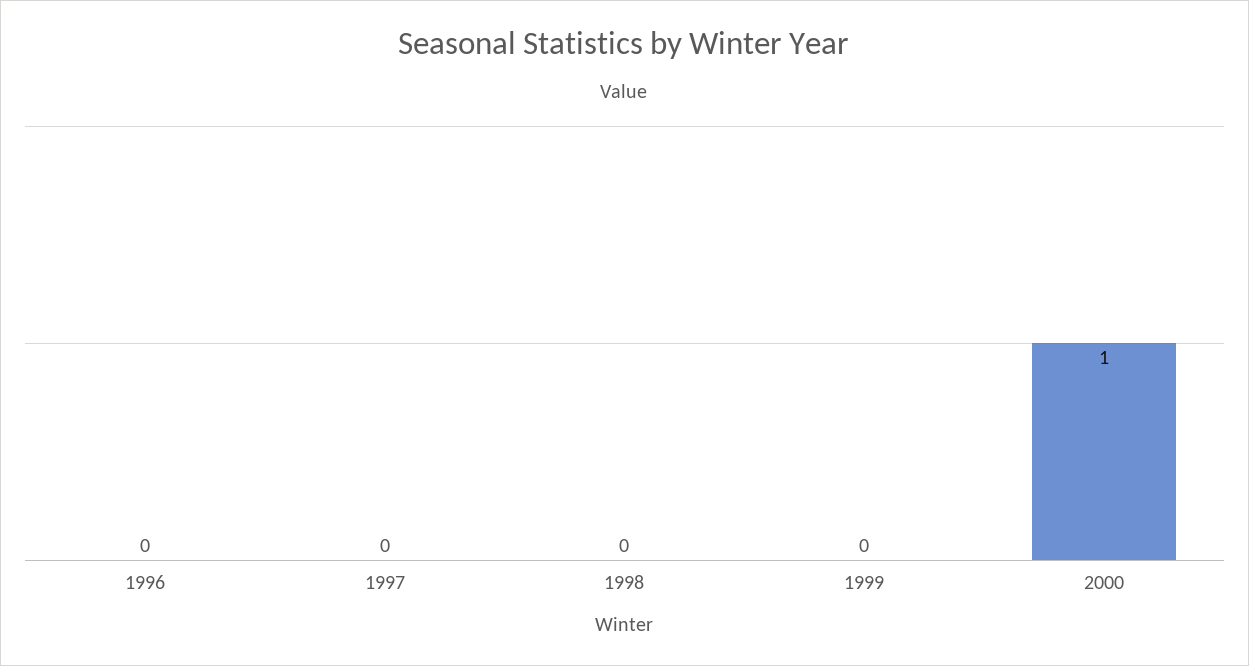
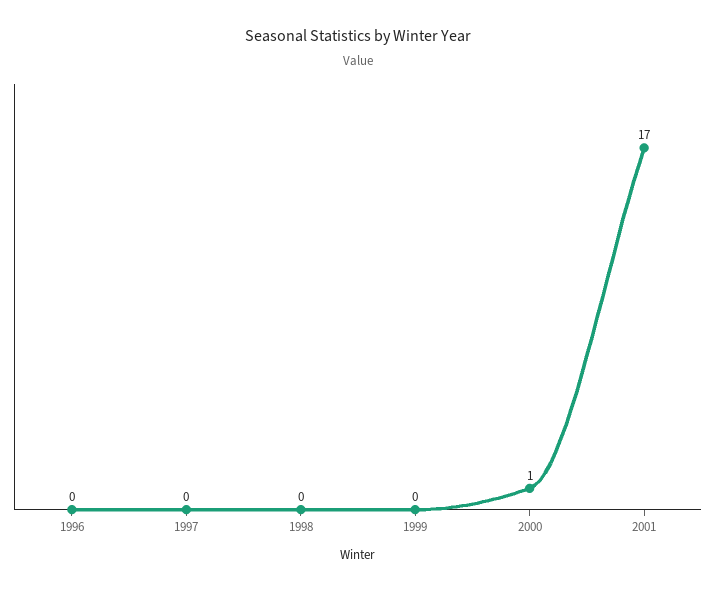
2001: none -> 17

